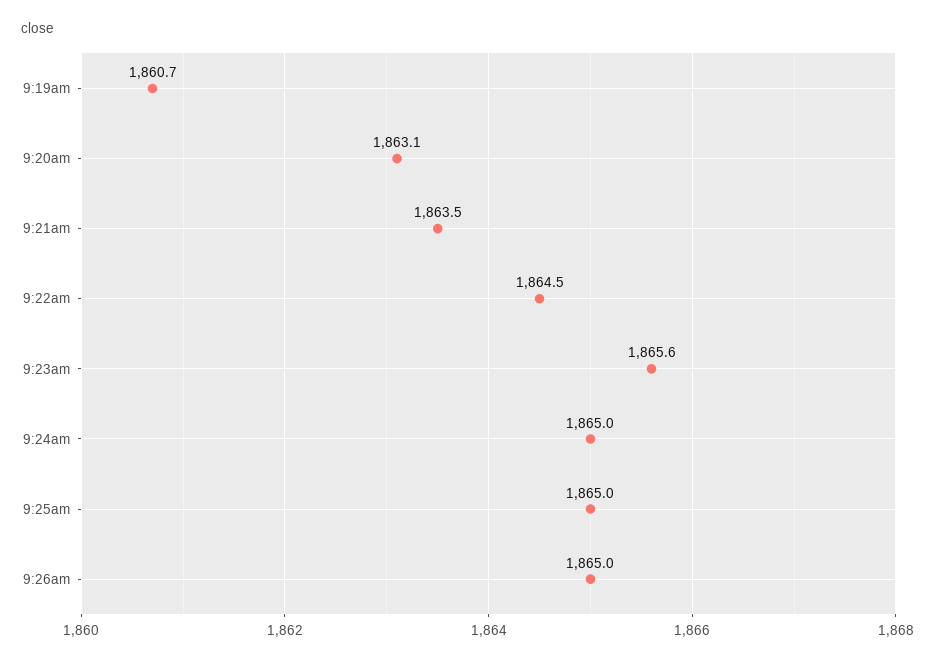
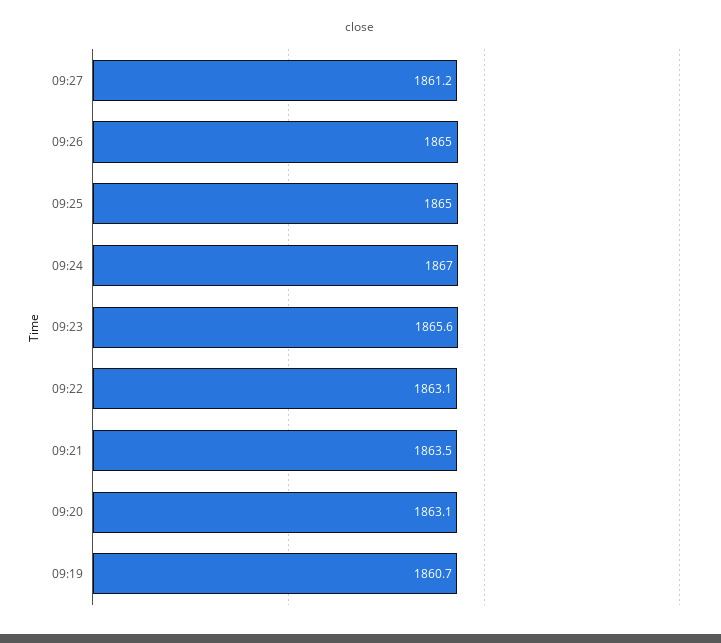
9:22am: 1864.5 -> 1863.1
9:24am: 1865 -> 1867
09:27: none -> 1861.2

